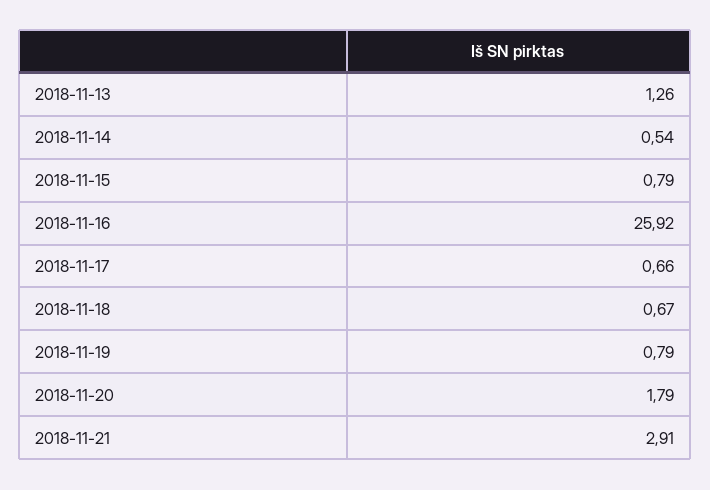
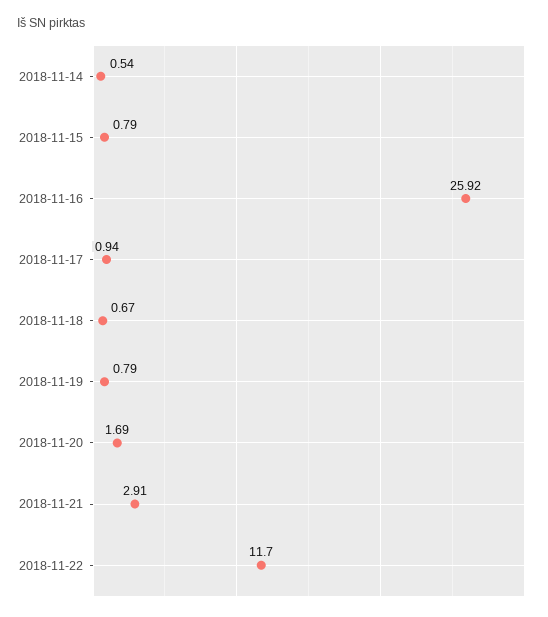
2018-11-13: 1.26 -> none
2018-11-17: 0.66 -> 0.94
2018-11-20: 1.79 -> 1.69
2018-11-22: none -> 11.7

